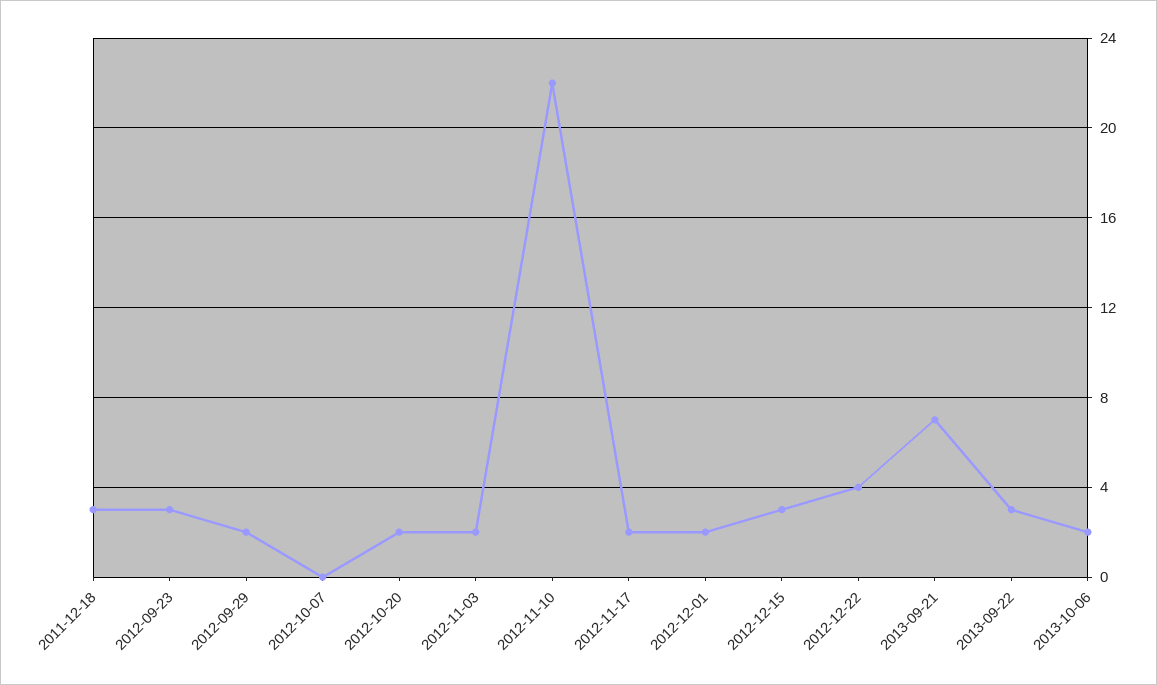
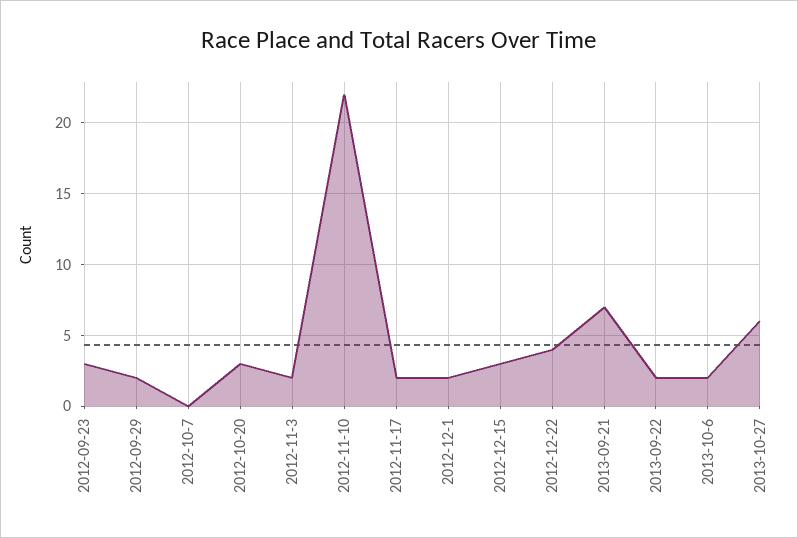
2011-12-18: 3 -> none
2012-10-20: 2 -> 3
2013-09-22: 3 -> 2
2013-10-27: none -> 6

